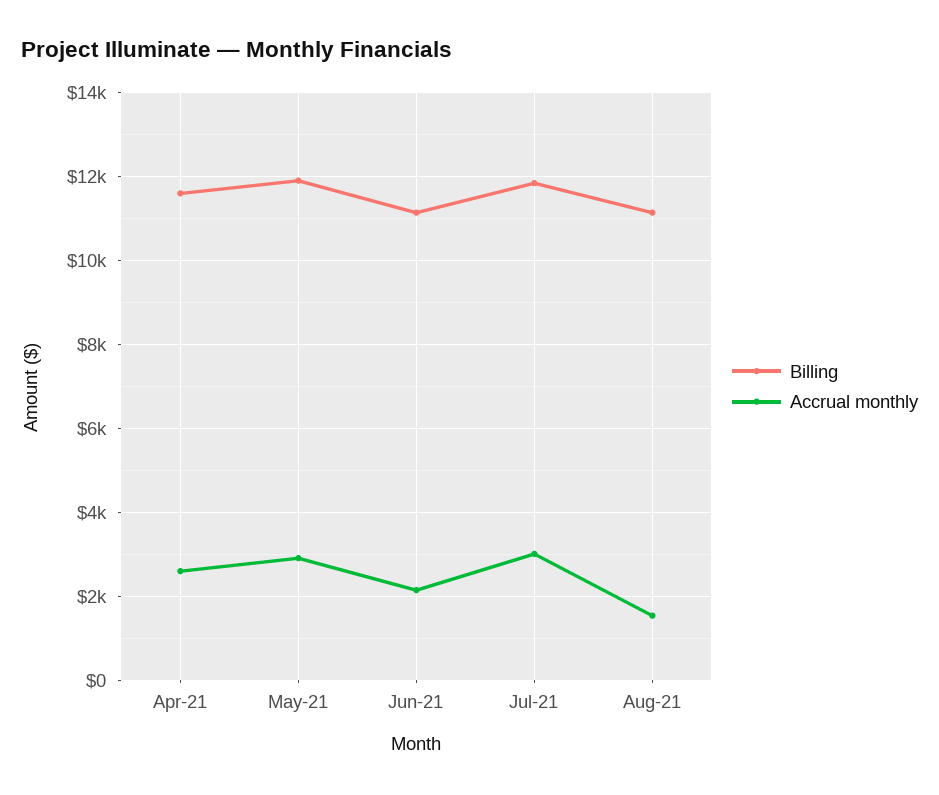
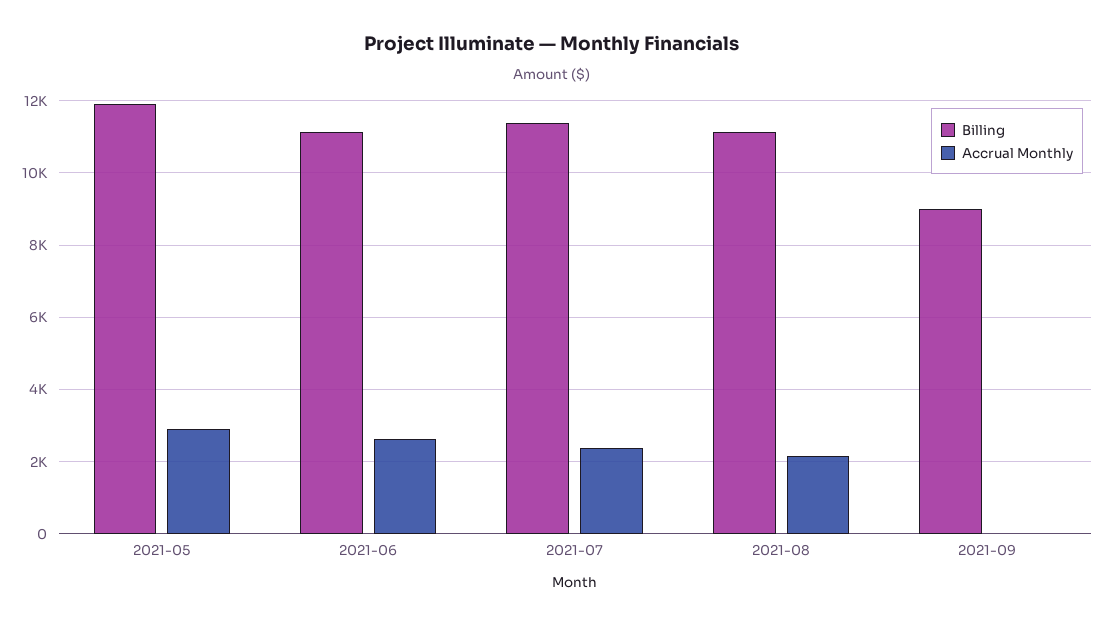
Billing, Apr-21: 11600 -> none
Accrual monthly, Apr-21: 2600 -> none
Accrual monthly, Jun-21: 2200 -> 2600
Billing, Jul-21: 11800 -> 11400
Accrual monthly, Jul-21: 3000 -> 2400
Accrual monthly, Aug-21: 1600 -> 2200
Billing, 2021-09: none -> 9000
Accrual monthly, 2021-09: none -> 0

